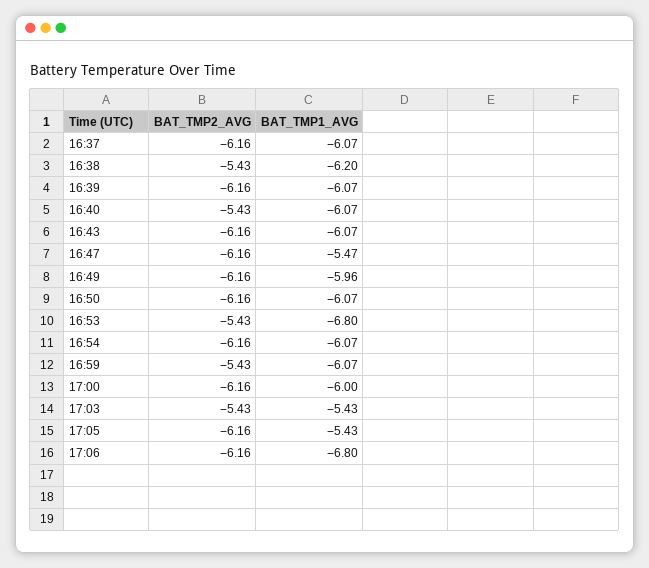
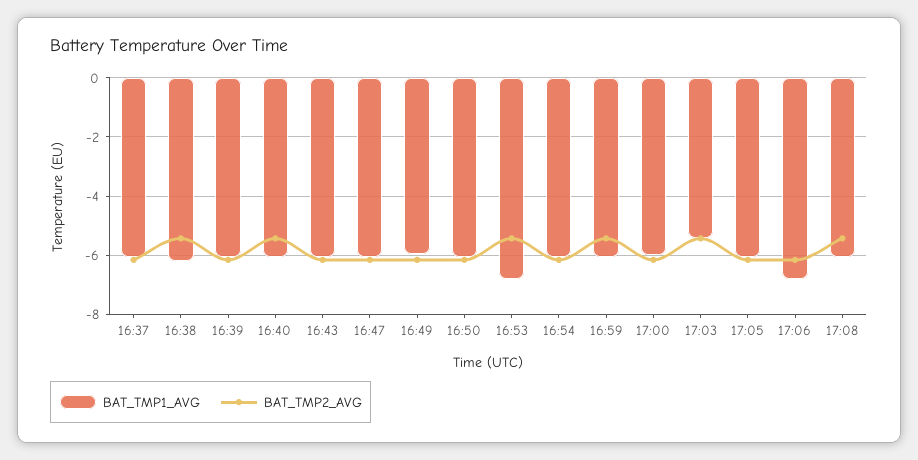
BAT_TMP1_AVG, 16:47: -5.47 -> -6
BAT_TMP1_AVG, 17:05: -5.43 -> -6
BAT_TMP1_AVG, 17:08: none -> -6
BAT_TMP2_AVG, 17:08: none -> -5.5

